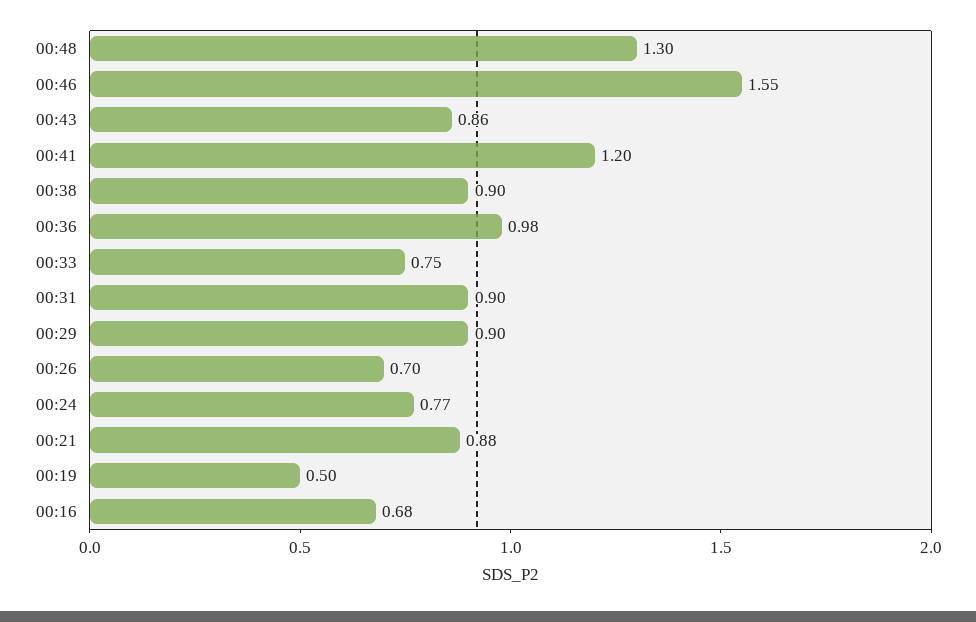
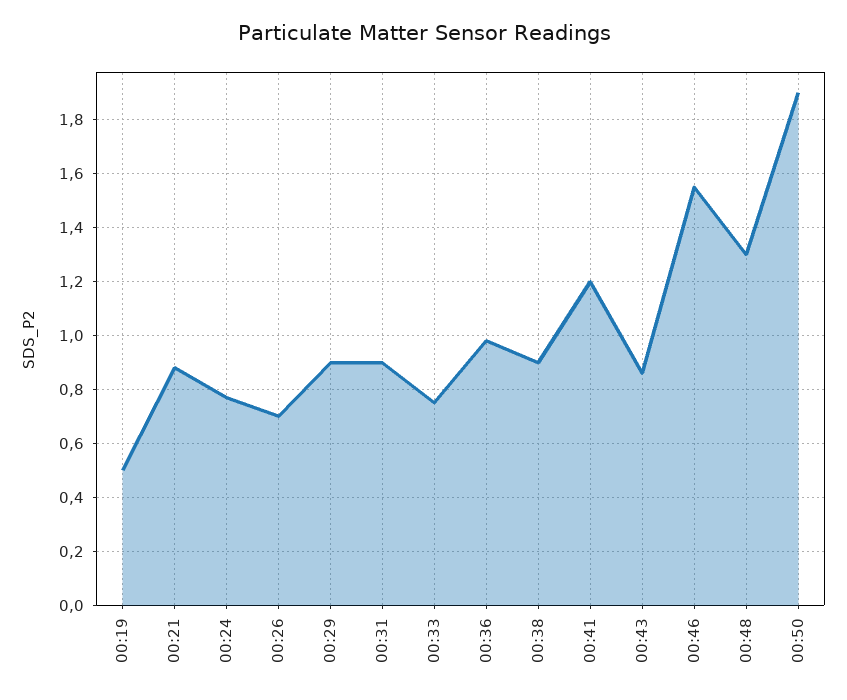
00:16: 0.68 -> none
00:50: none -> 1.9

